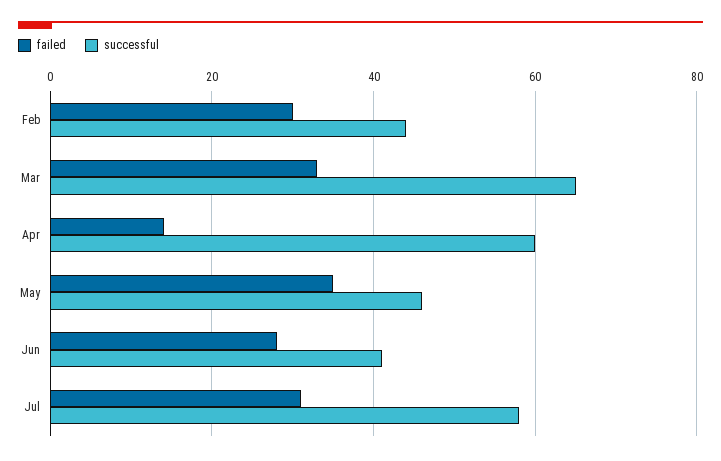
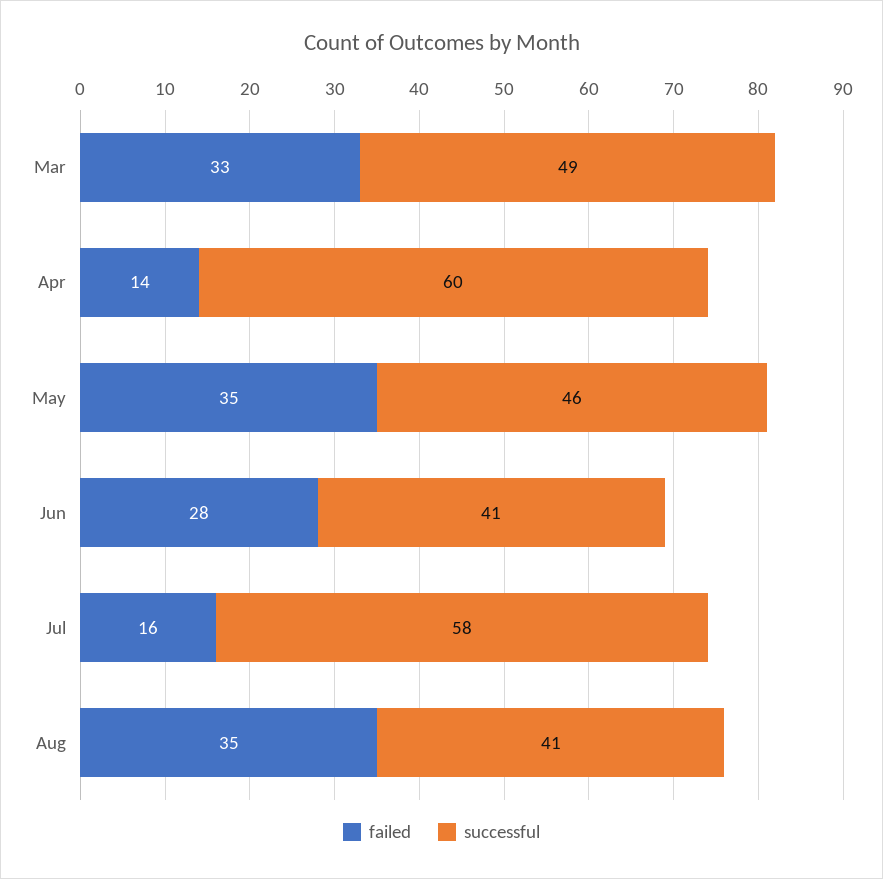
failed, Feb: 30 -> none
successful, Feb: 45 -> none
successful, Mar: 65 -> 49
failed, Jul: 30 -> 16
failed, Aug: none -> 35
successful, Aug: none -> 41

